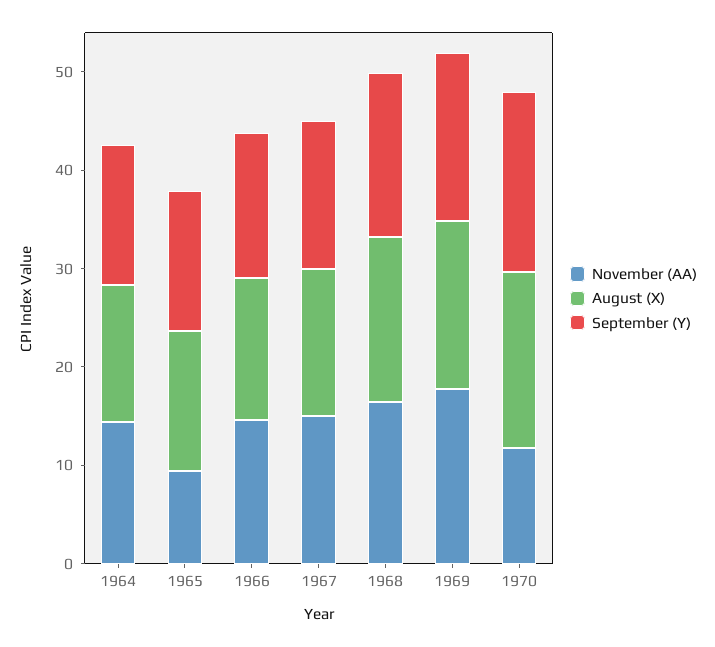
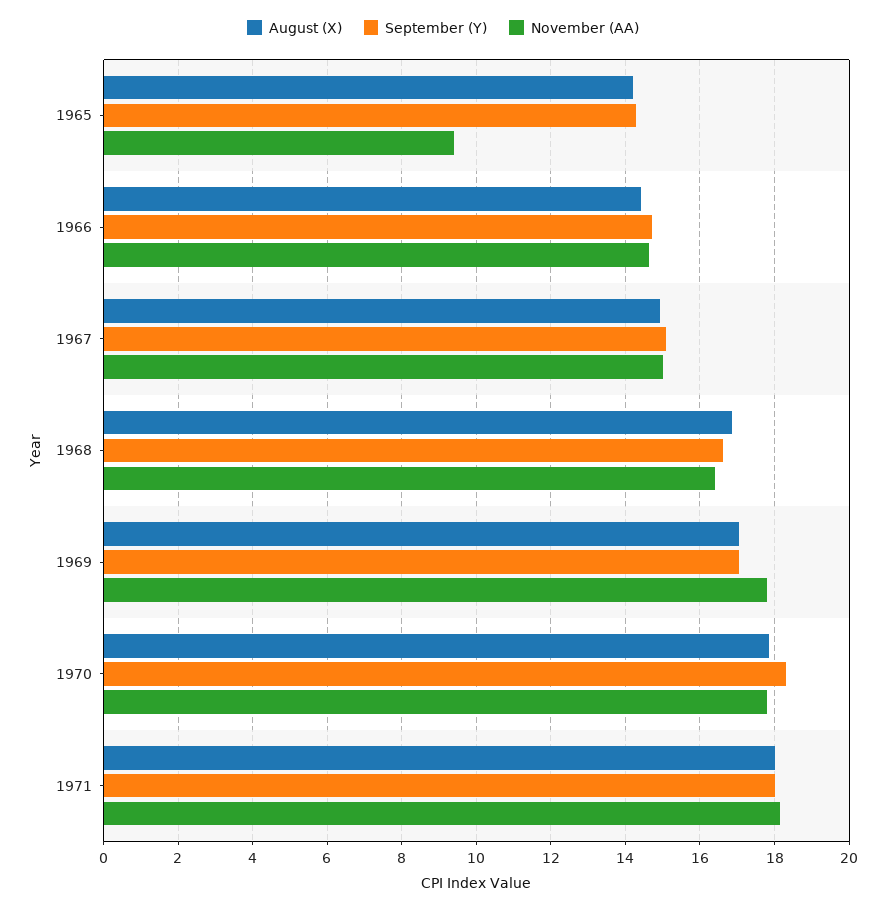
November (AA), 1964: 14 -> none
August (X), 1964: 14 -> none
September (Y), 1964: 14 -> none
November (AA), 1970: 12 -> 17.8
August (X), 1971: none -> 18
September (Y), 1971: none -> 18
November (AA), 1971: none -> 18.2

